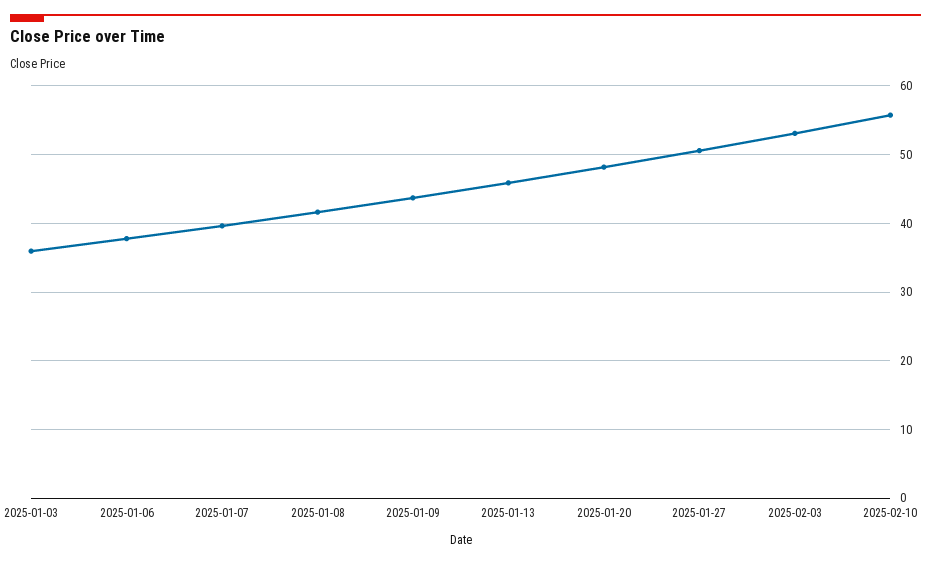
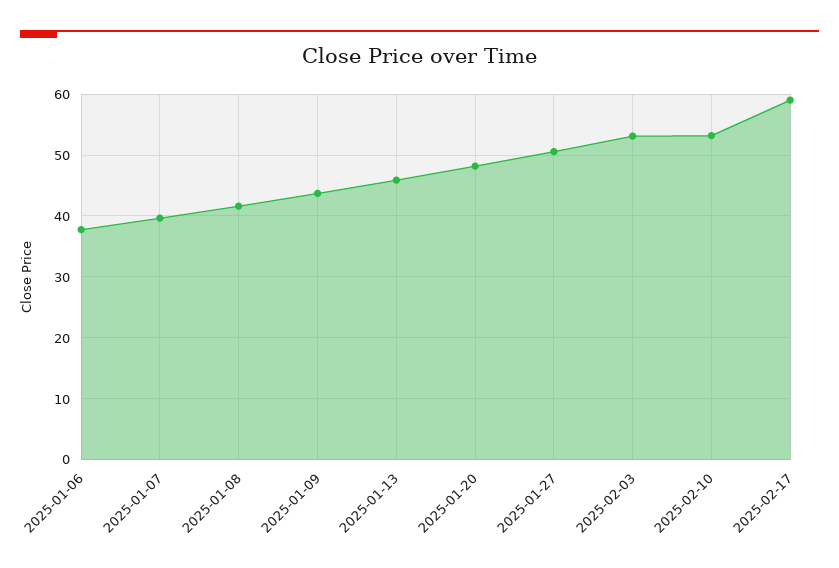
2025-01-03: 36 -> none
2025-02-10: 56 -> 53
2025-02-17: none -> 59

